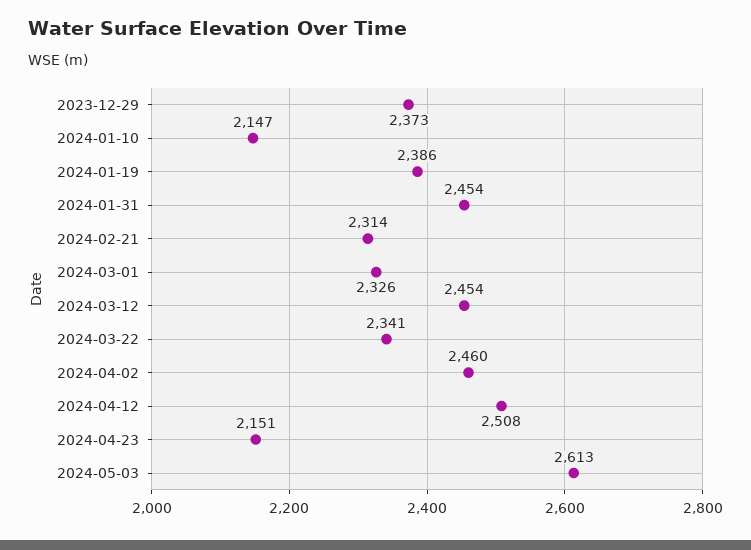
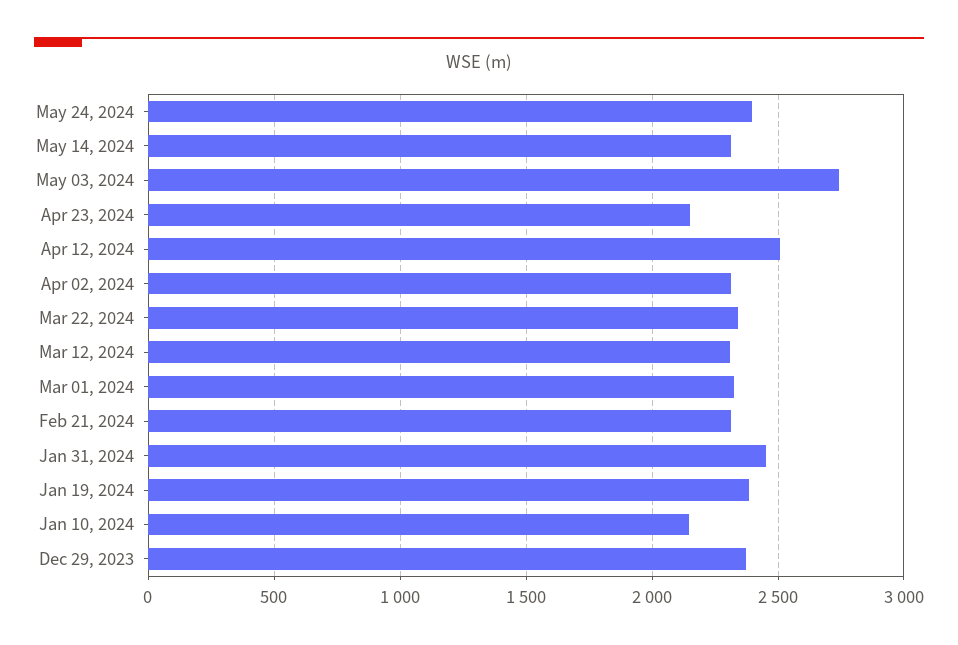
2024-03-12: 2454 -> 2300
2024-04-02: 2460 -> 2300
2024-05-03: 2613 -> 2750
May 24, 2024: none -> 2400
May 14, 2024: none -> 2300

